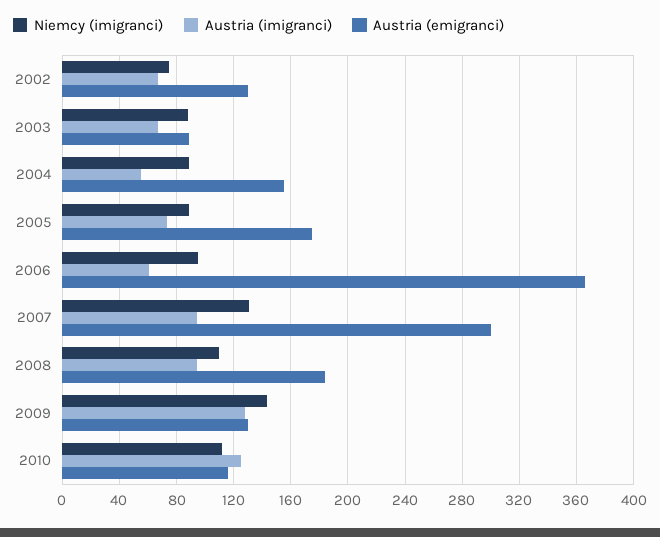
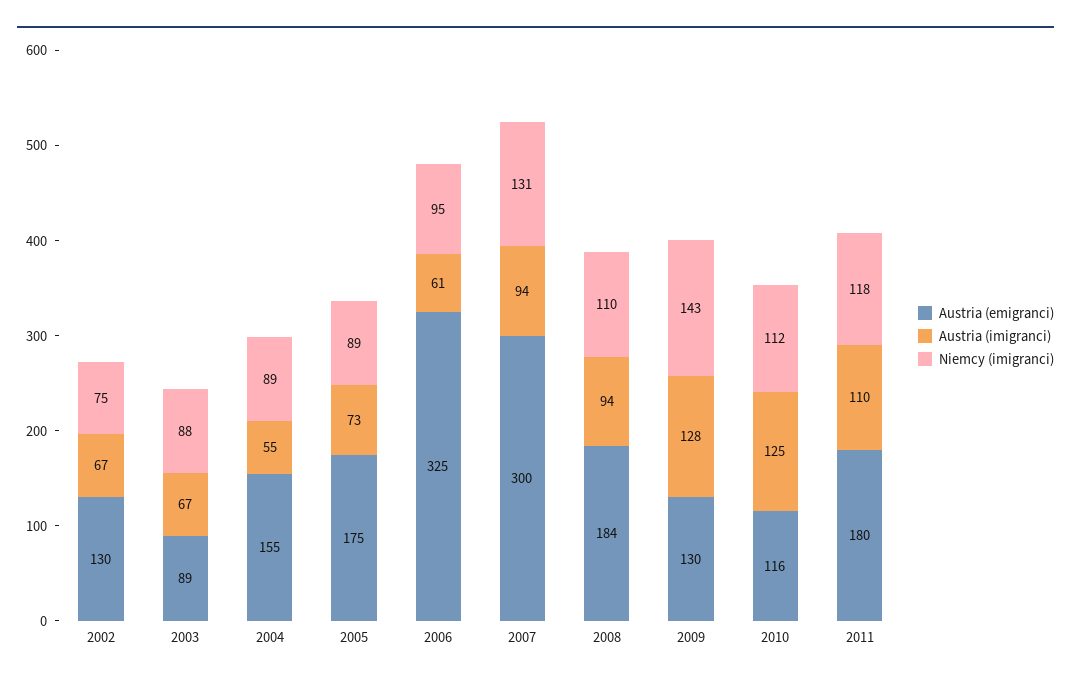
Austria (emigranci), 2006: 365 -> 325
Austria (emigranci), 2011: none -> 180
Austria (imigranci), 2011: none -> 110
Niemcy (imigranci), 2011: none -> 118

